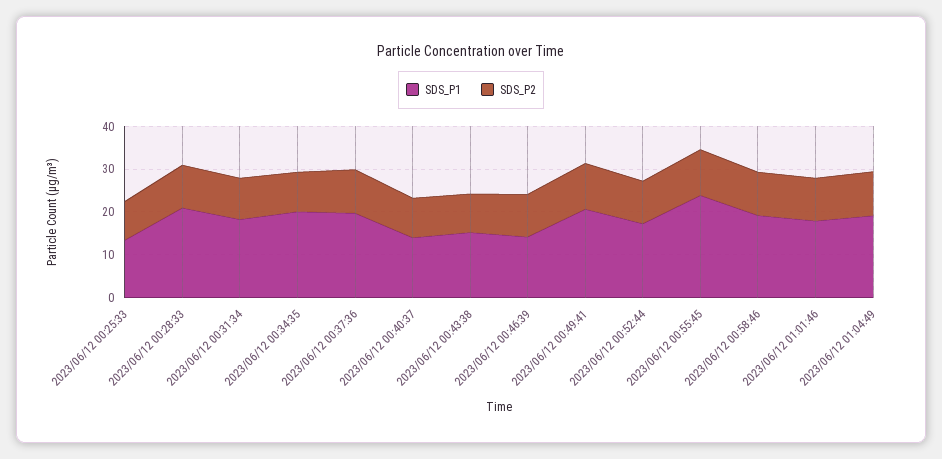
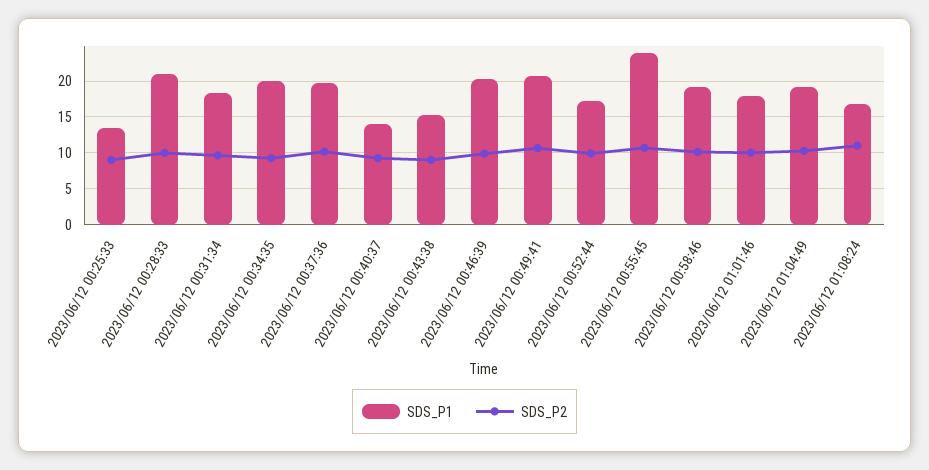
SDS_P1, 2023/06/12 00:46:39: 14 -> 20
SDS_P1, 2023/06/12 01:08:24: none -> 17
SDS_P2, 2023/06/12 01:08:24: none -> 11

